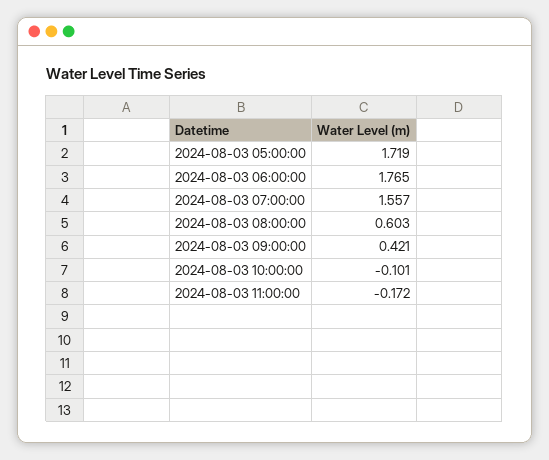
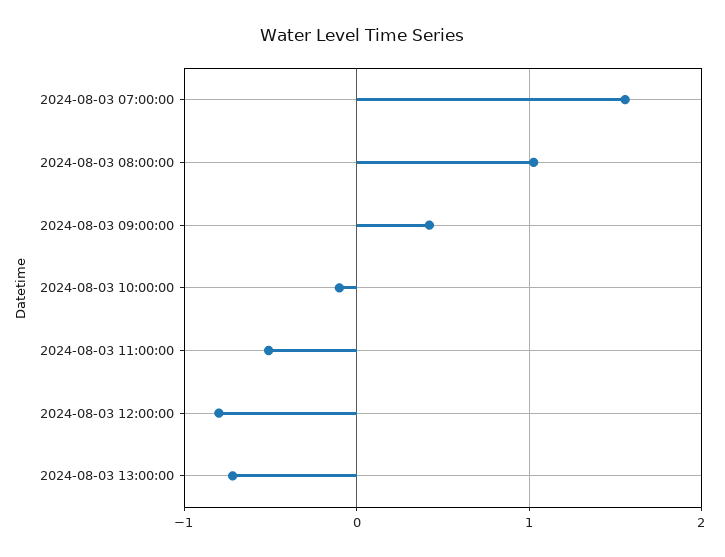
2024-08-03 05:00:00: 1.719 -> none
2024-08-03 06:00:00: 1.765 -> none
2024-08-03 08:00:00: 0.603 -> 1
2024-08-03 11:00:00: -0.172 -> -0.5
2024-08-03 12:00:00: none -> -0.8
2024-08-03 13:00:00: none -> -0.7

